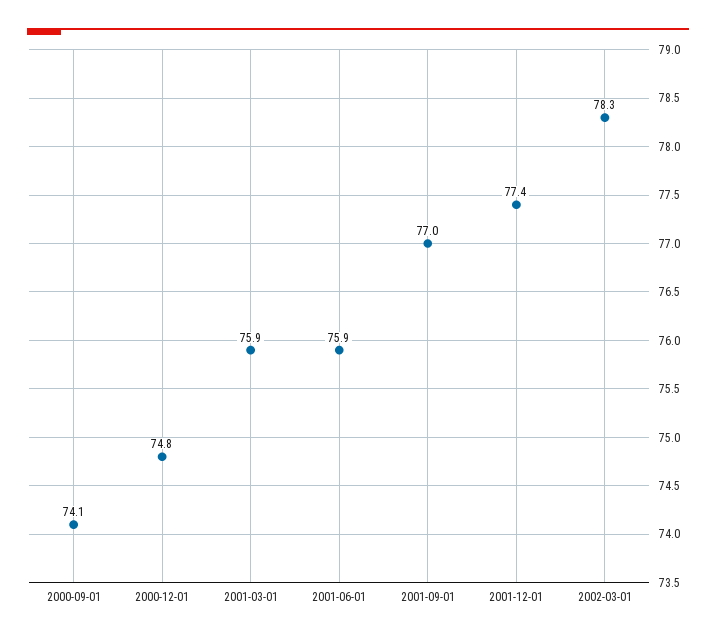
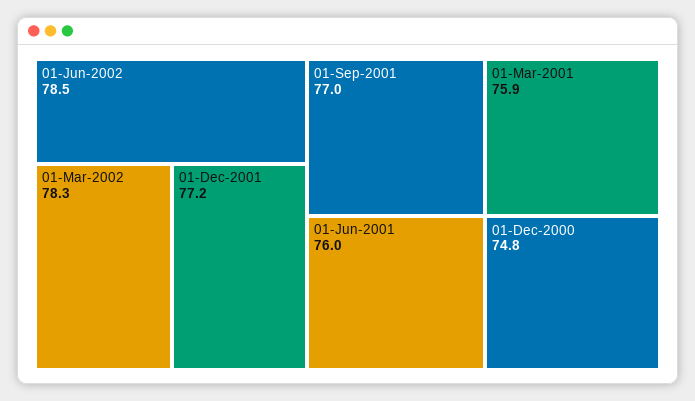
2000-09-01: 74.1 -> none
2001-06-01: 75.9 -> 76
2001-12-01: 77.4 -> 77.2
01-Jun-2002: none -> 78.5

